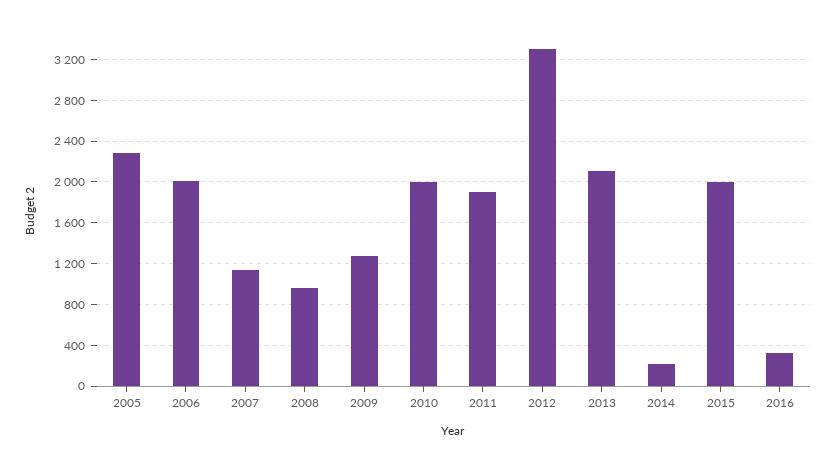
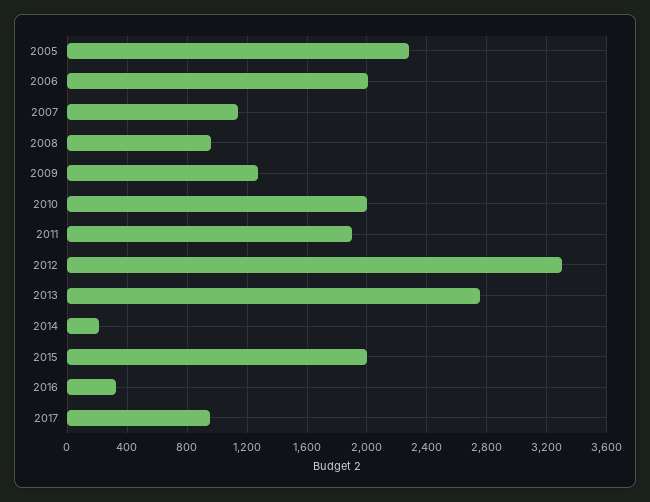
2013: 2100 -> 2750
2017: none -> 950

